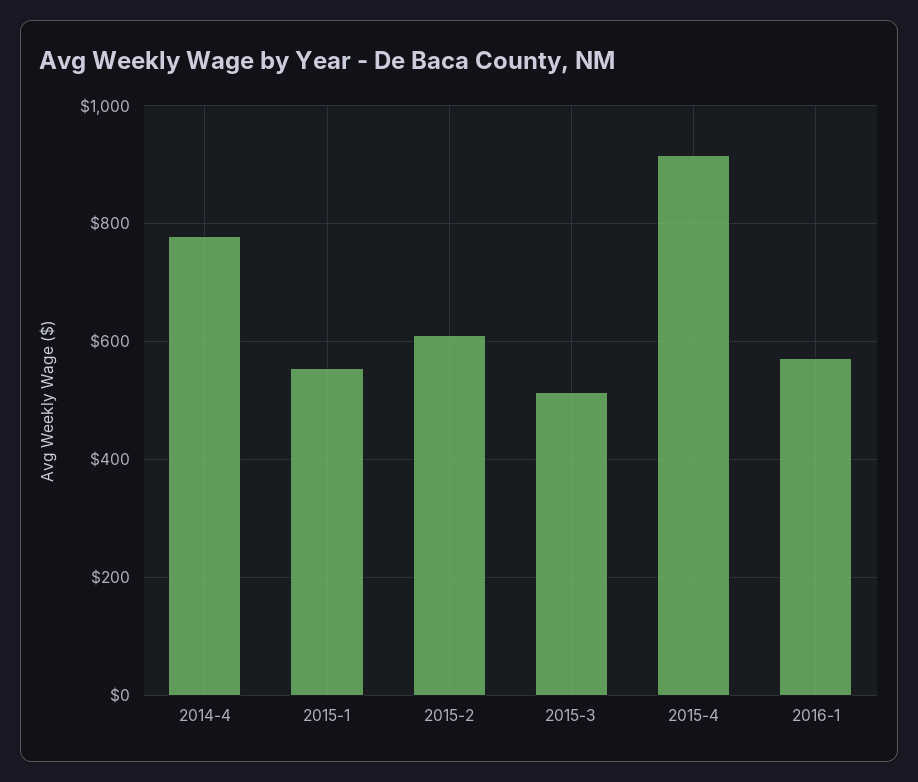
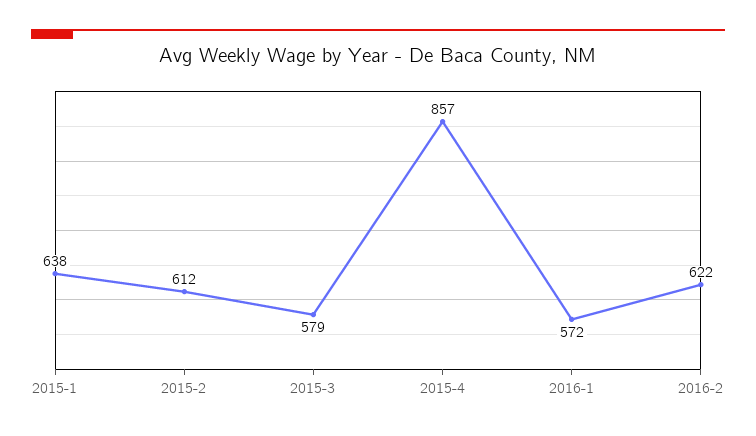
2014-4: 780 -> none
2015-1: 560 -> 638
2015-3: 520 -> 579
2015-4: 920 -> 857
2016-2: none -> 622

